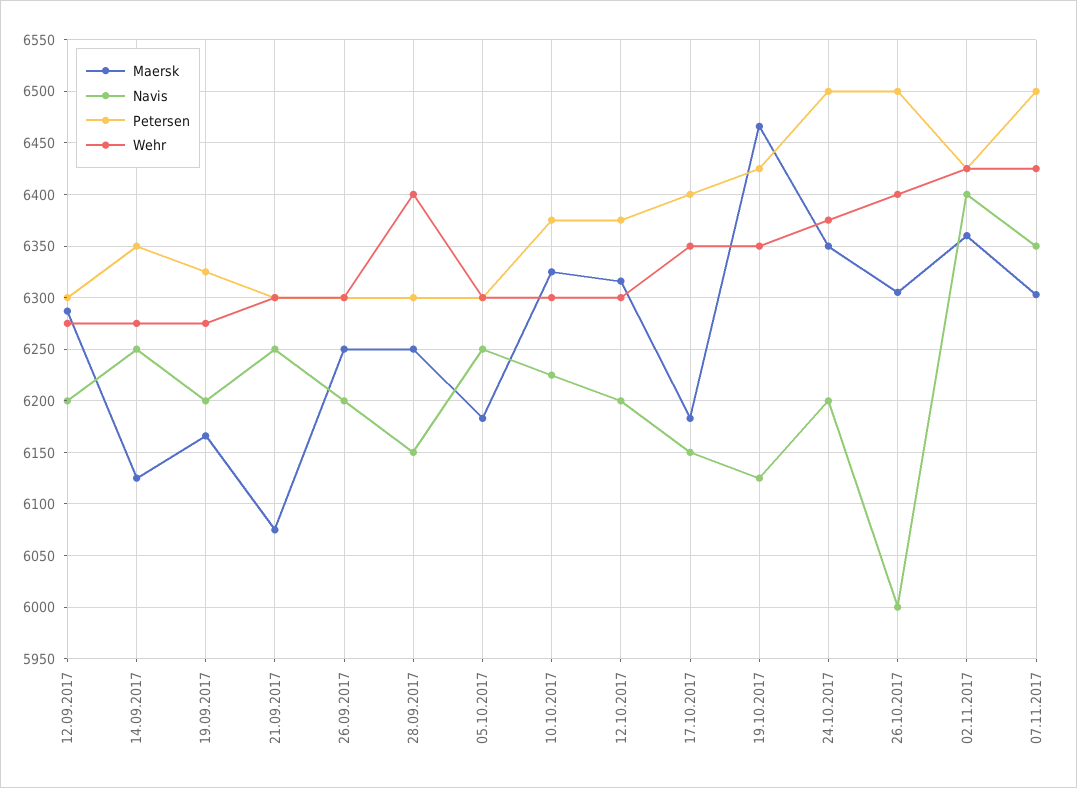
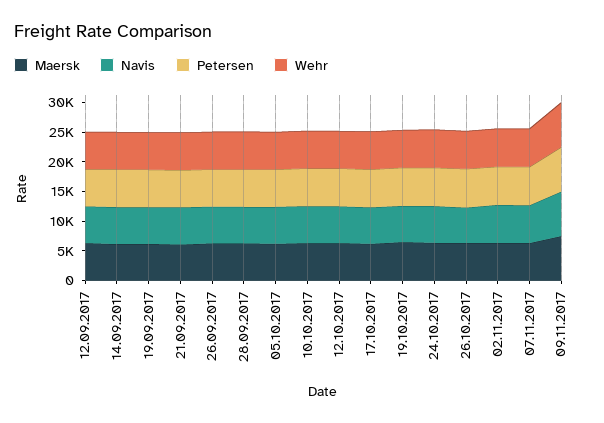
Maersk, 09.11.2017: none -> 7500
Navis, 09.11.2017: none -> 7500
Petersen, 09.11.2017: none -> 7500
Wehr, 09.11.2017: none -> 7500

